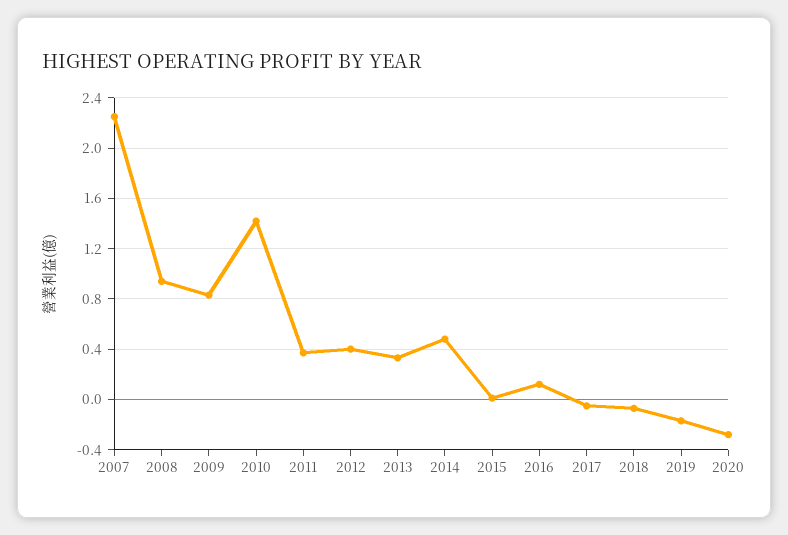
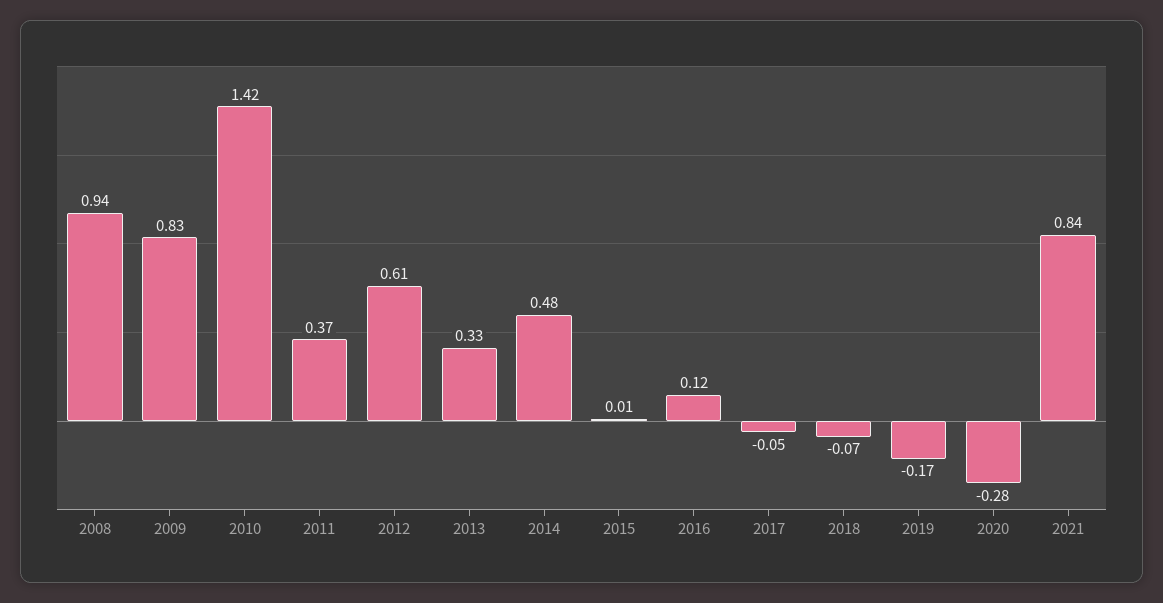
2007: 2.25 -> none
2012: 0.4 -> 0.61
2021: none -> 0.84

